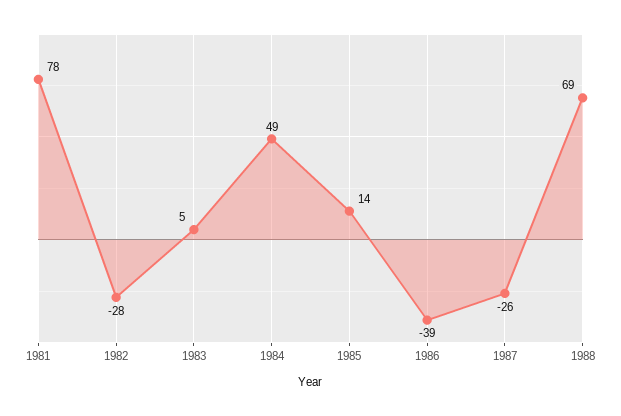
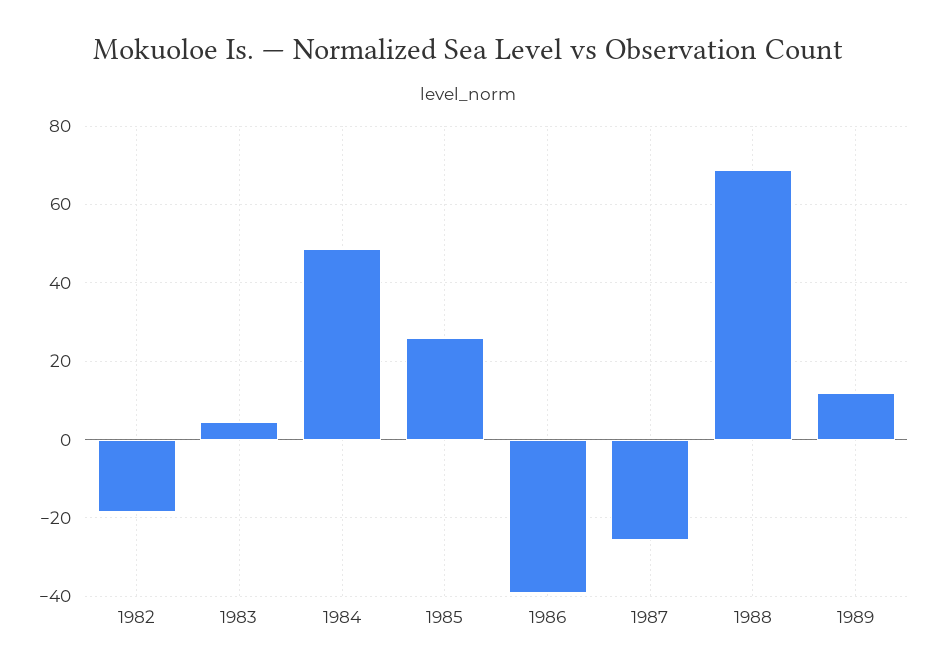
1981: 78 -> none
1982: -28 -> -18
1985: 14 -> 26
1989: none -> 12

